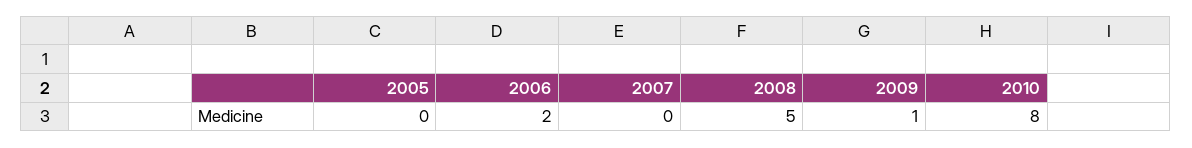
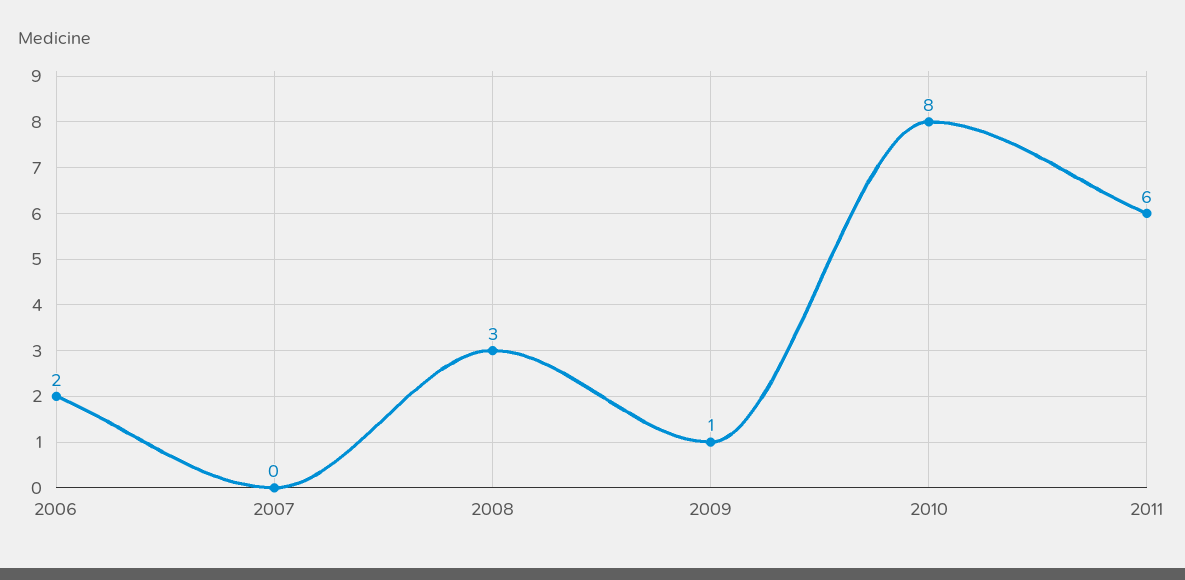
2005: 0 -> none
2008: 5 -> 3
2011: none -> 6

